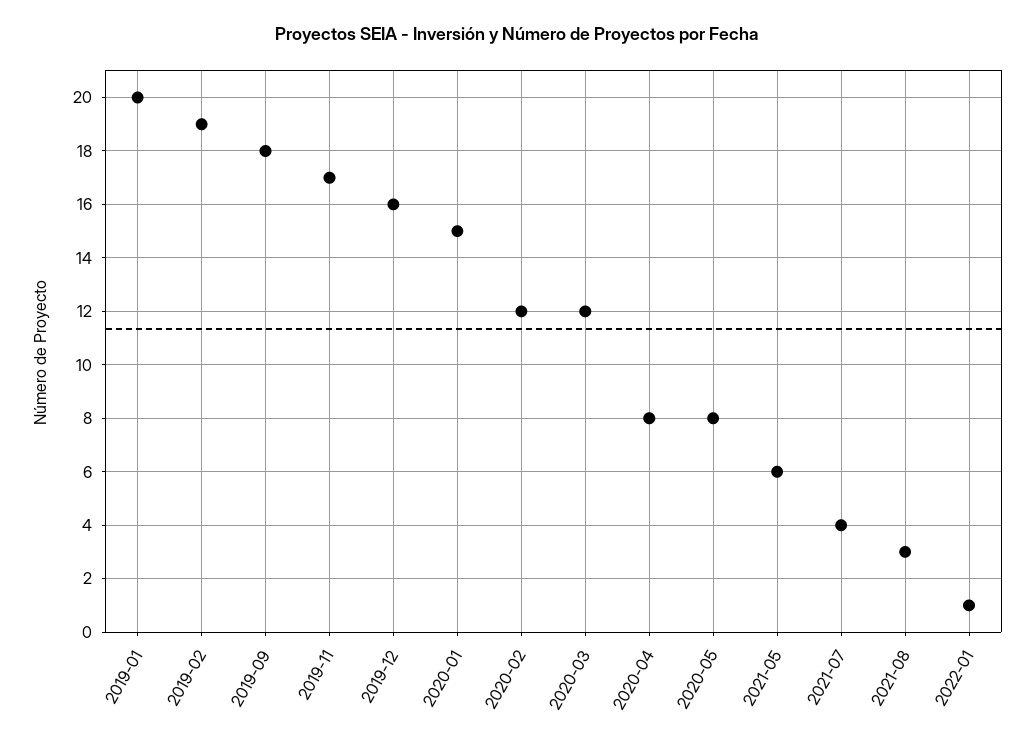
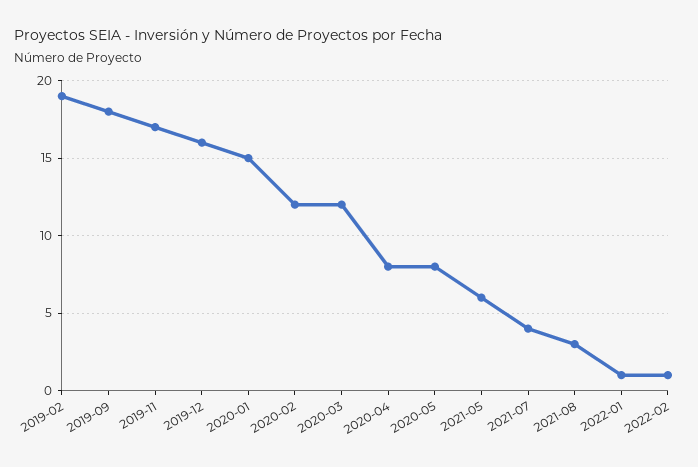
2019-01: 20 -> none
2022-02: none -> 1

